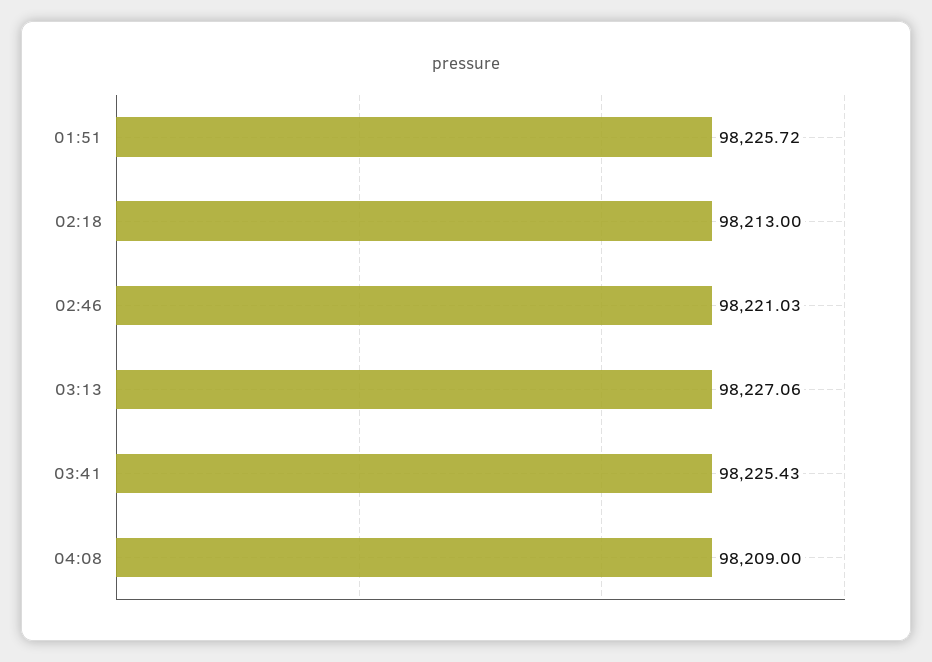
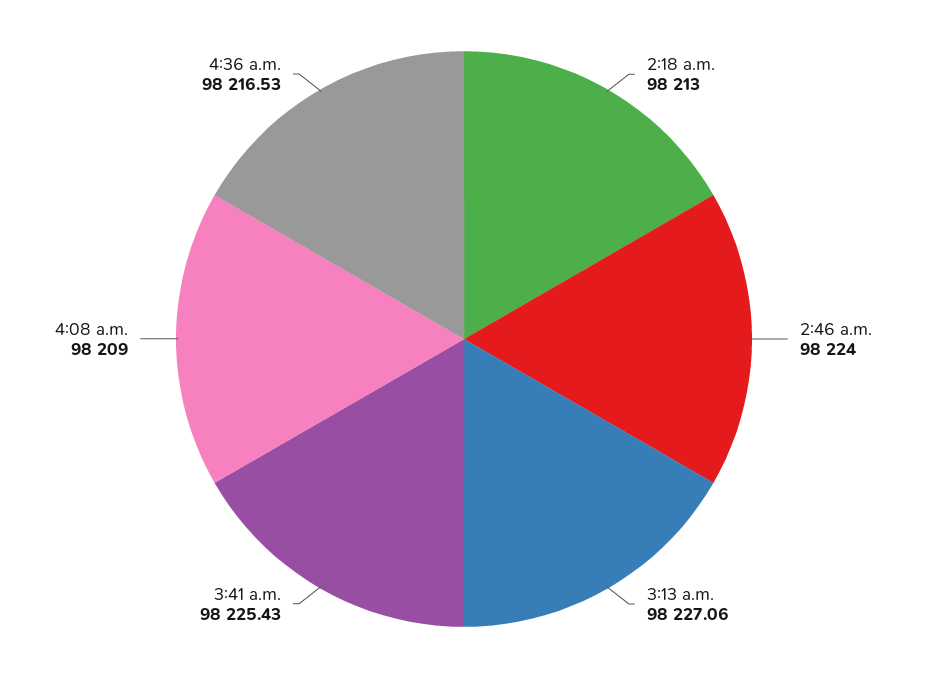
01:51: 98225.72 -> none
02:46: 98221.03 -> 98224
4:36 a.m.: none -> 98216.53

